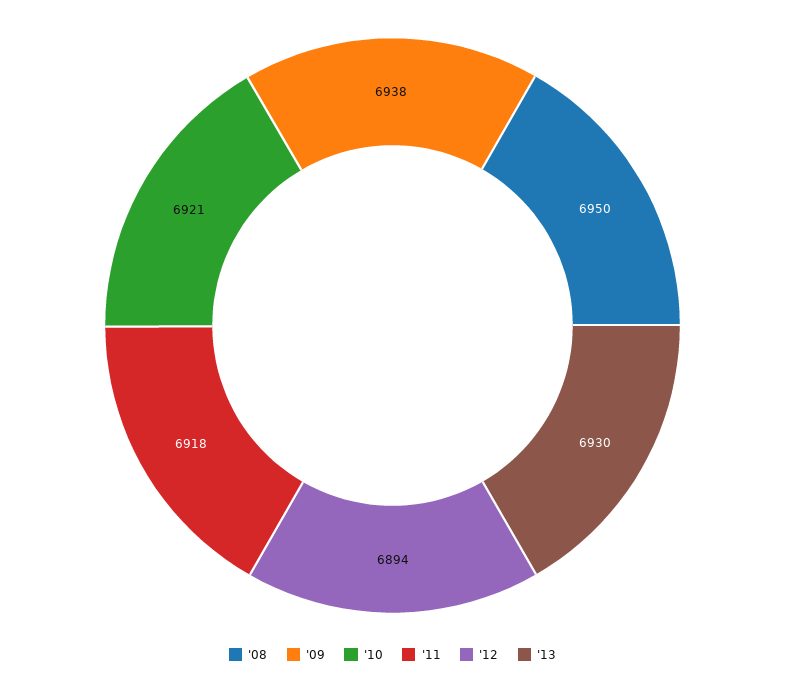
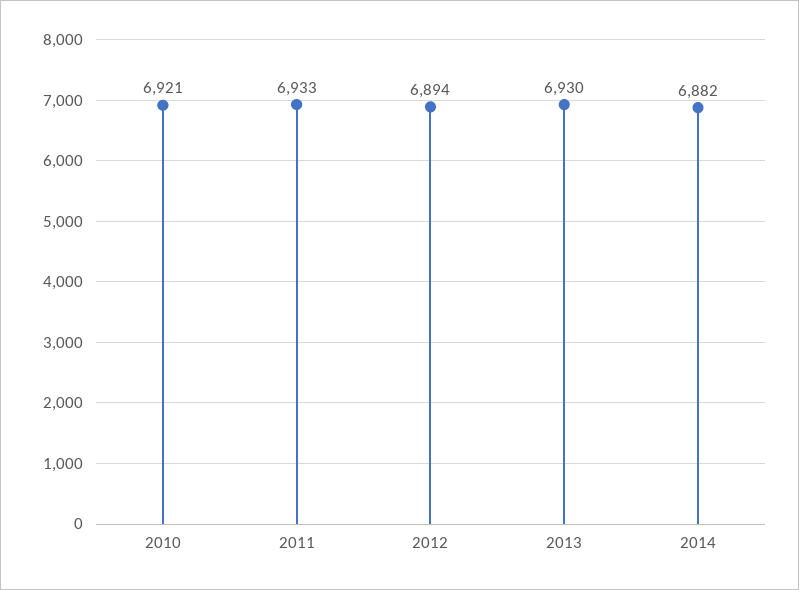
'08: 6950 -> none
'09: 6938 -> none
'11: 6918 -> 6933
2014: none -> 6882

